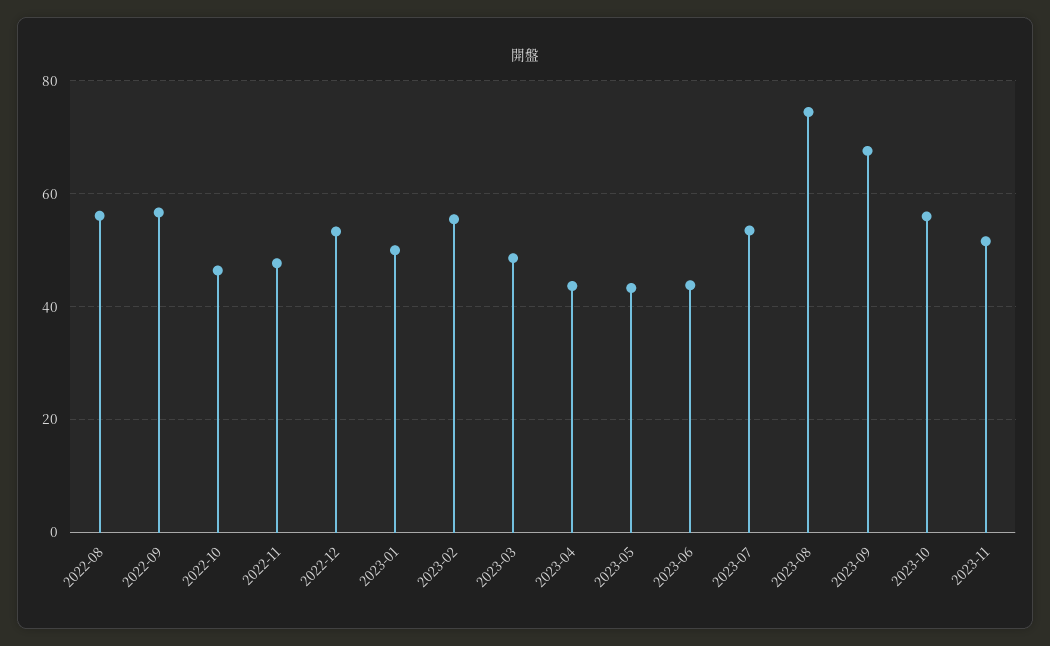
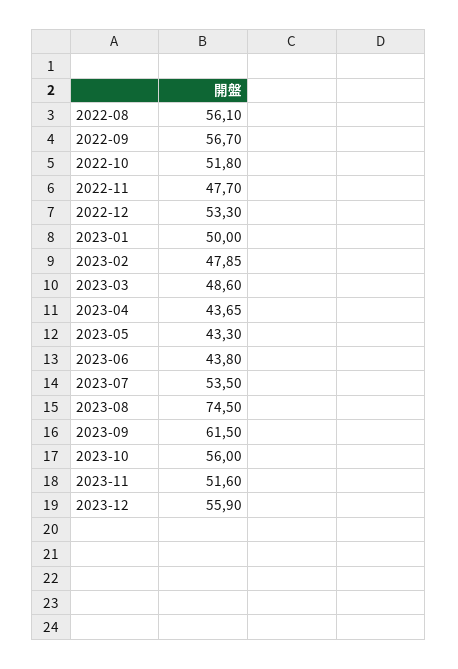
2022-10: 46 -> 51.8
2023-02: 56 -> 47.85
2023-09: 68 -> 61.5
2023-12: none -> 55.9

